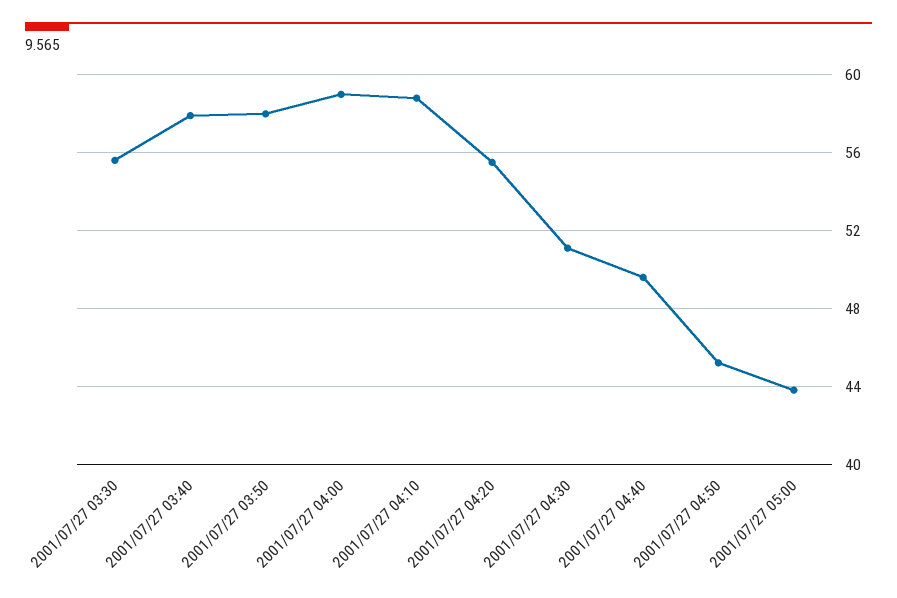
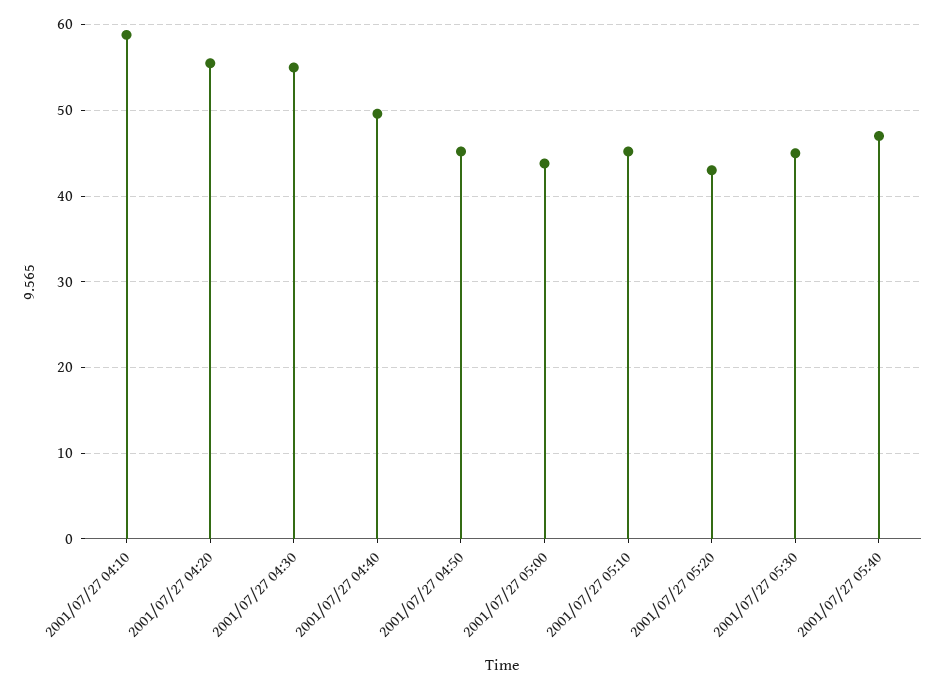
2001/07/27 03:30: 55.5 -> none
2001/07/27 03:40: 58 -> none
2001/07/27 03:50: 58 -> none
2001/07/27 04:00: 59 -> none
2001/07/27 04:30: 51 -> 55
2001/07/27 05:10: none -> 45
2001/07/27 05:20: none -> 43
2001/07/27 05:30: none -> 45
2001/07/27 05:40: none -> 47

